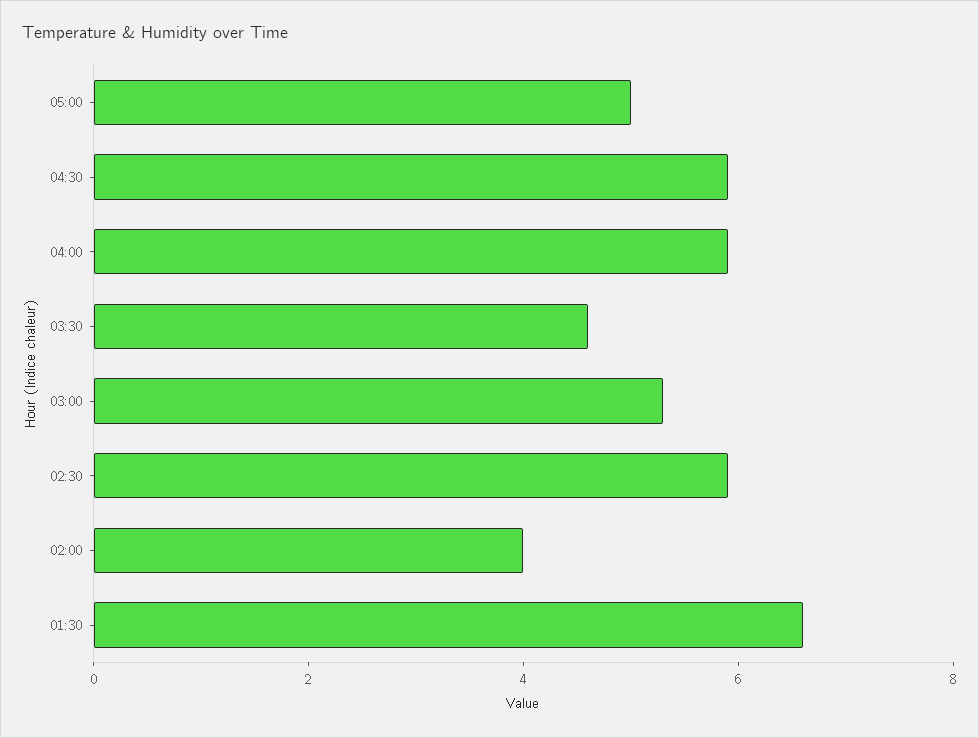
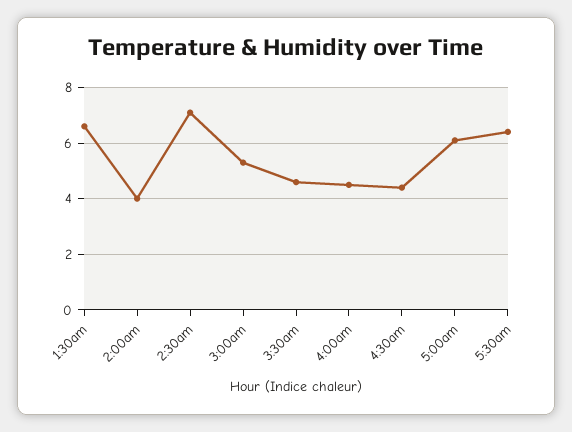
05:00: 5 -> 6
04:30: 6 -> 4.5
04:00: 6 -> 4.5
02:30: 6 -> 7
5:30am: none -> 6.5

